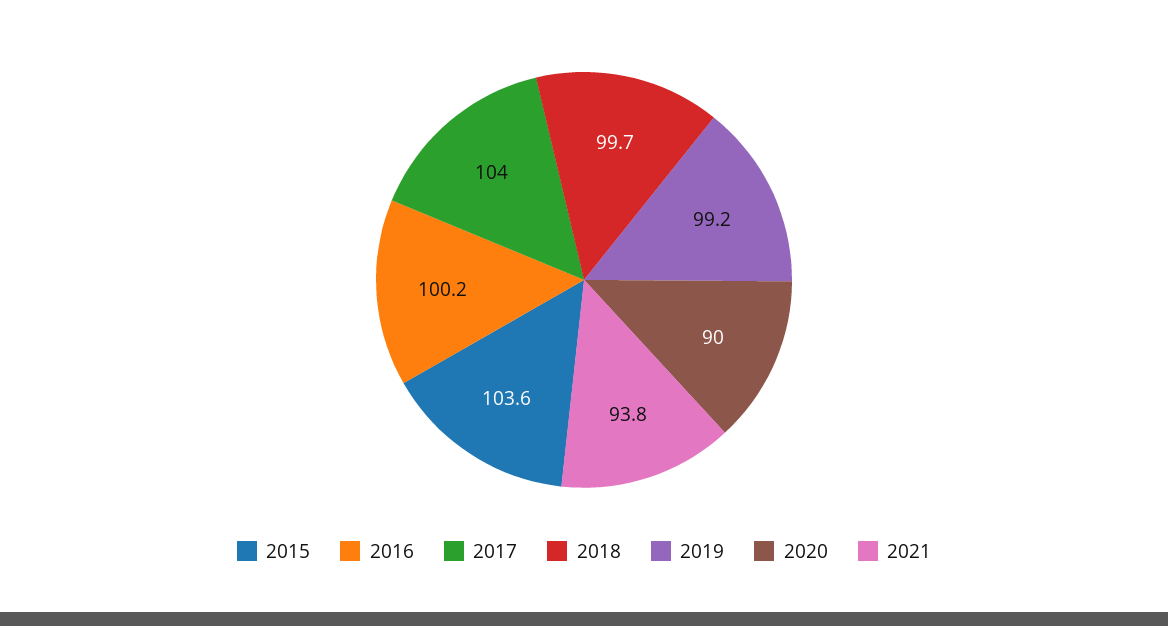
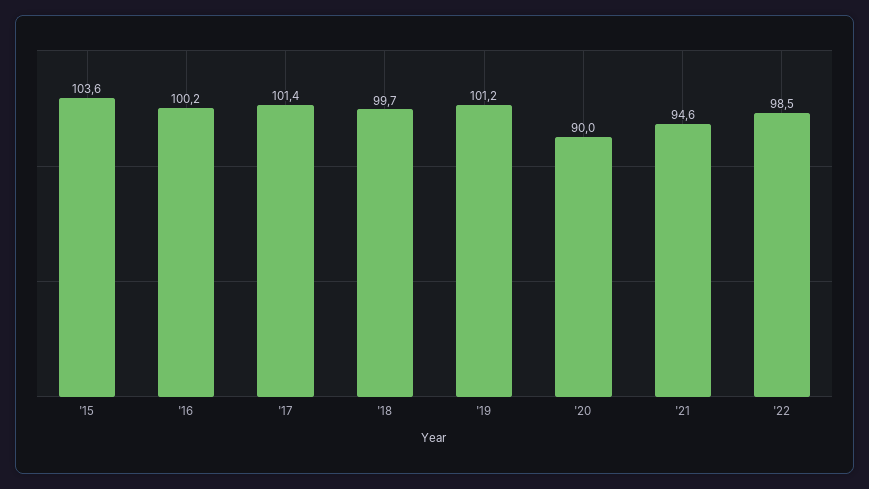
2017: 104 -> 101.4
2019: 99.2 -> 101.2
2021: 93.8 -> 94.6
'22: none -> 98.5

